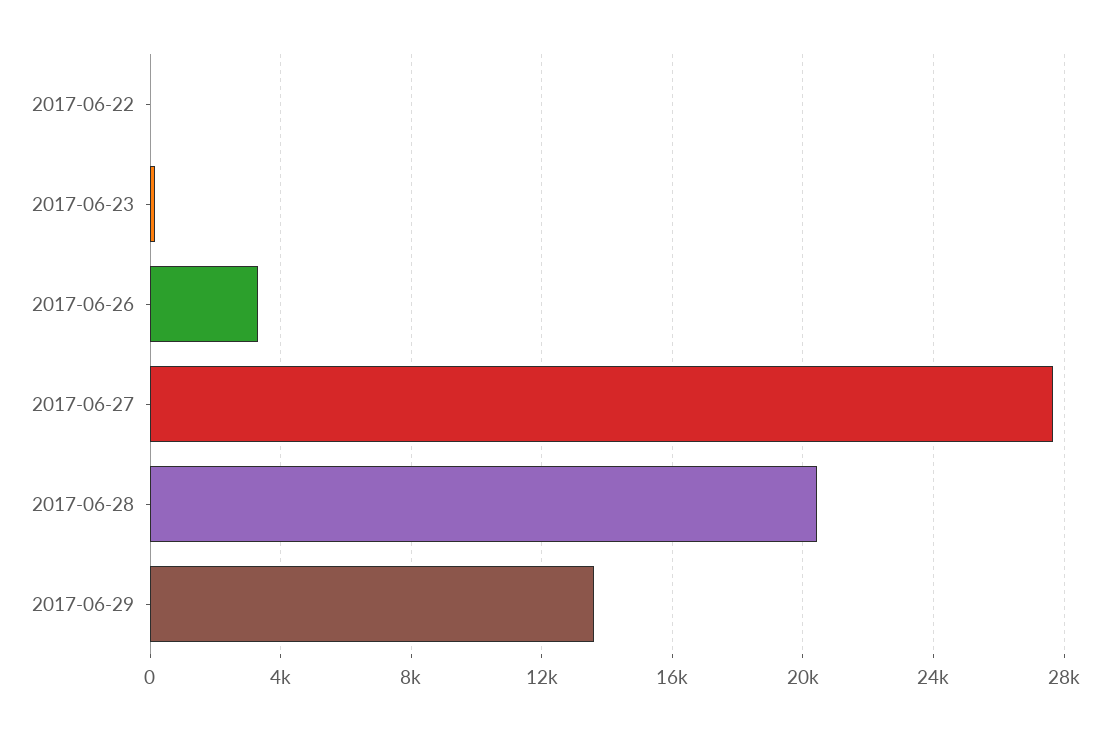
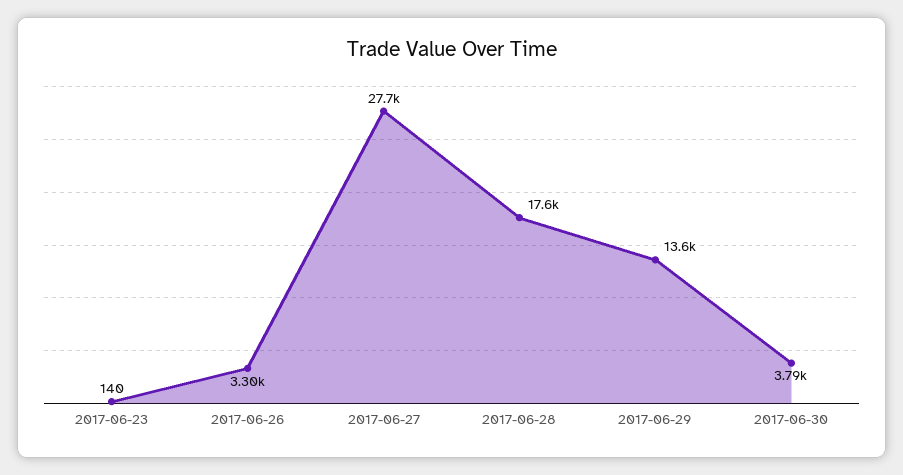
2017-06-22: 0 -> none
2017-06-28: 20500 -> 17600
2017-06-30: none -> 3790

